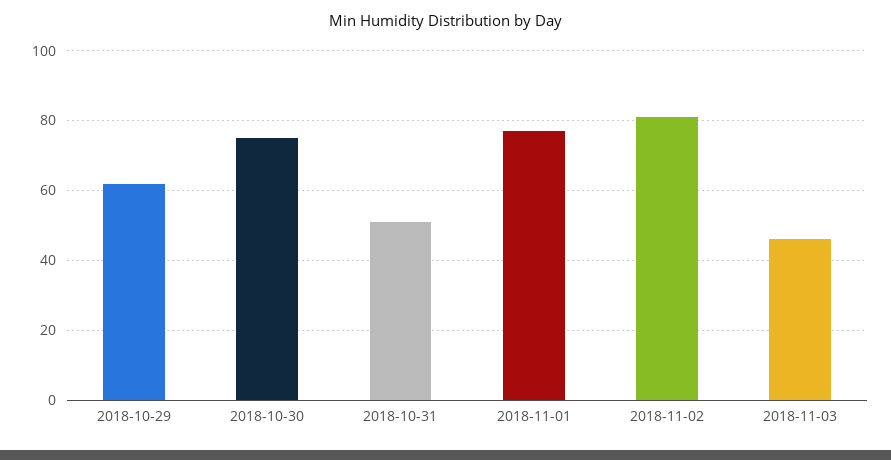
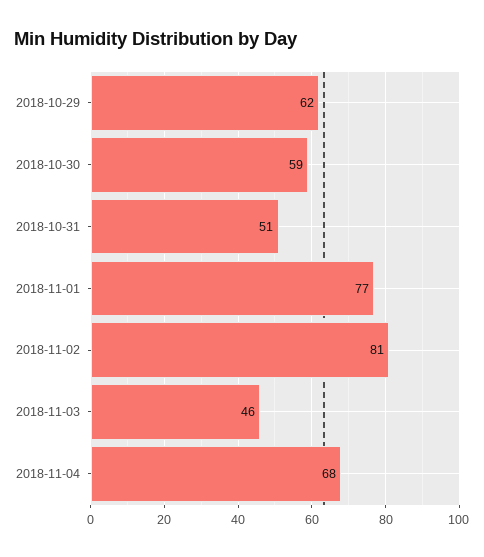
2018-10-30: 75 -> 59
2018-11-04: none -> 68

